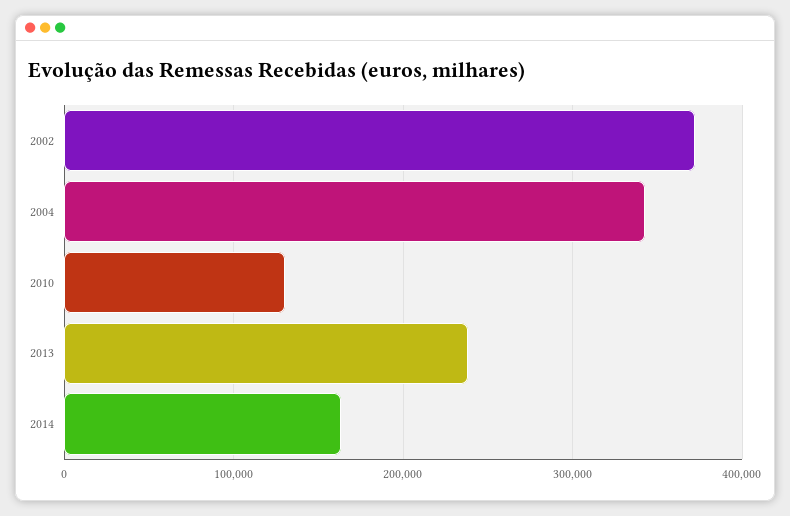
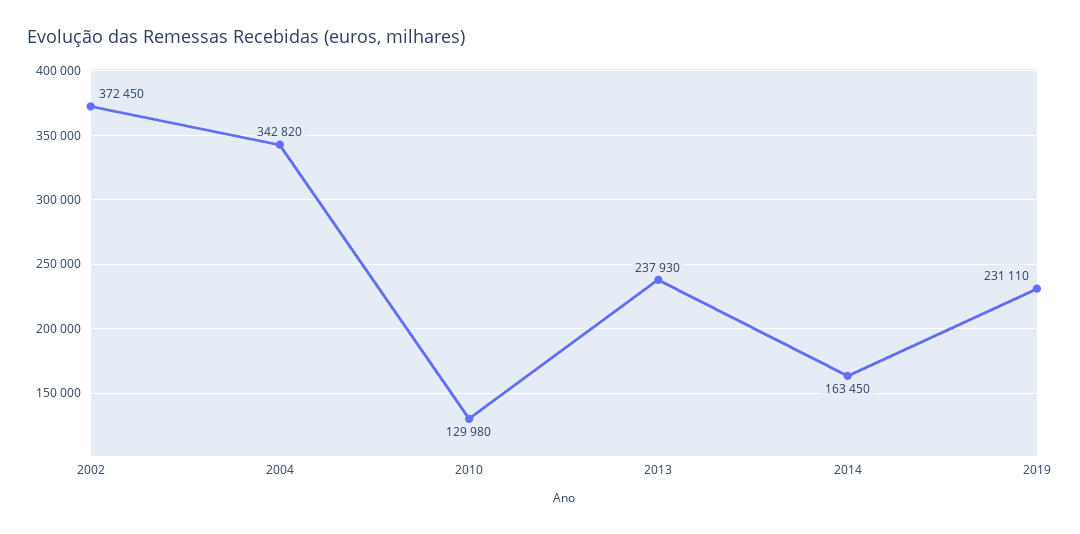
2019: none -> 231110

